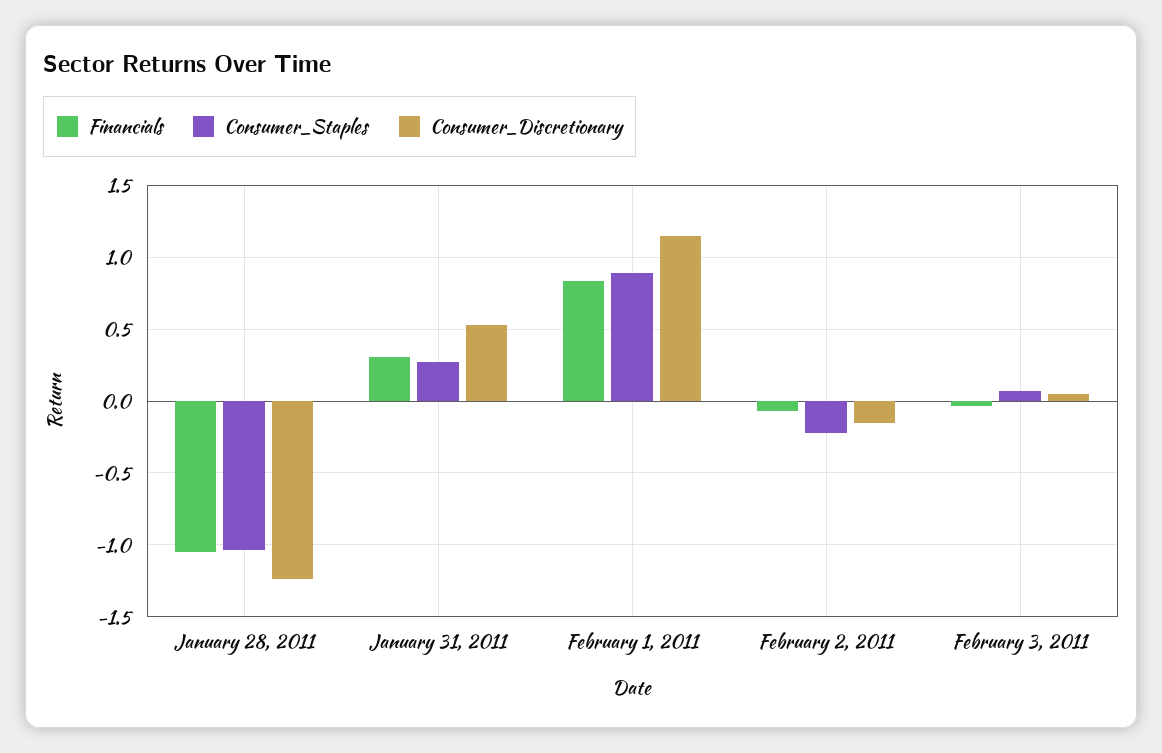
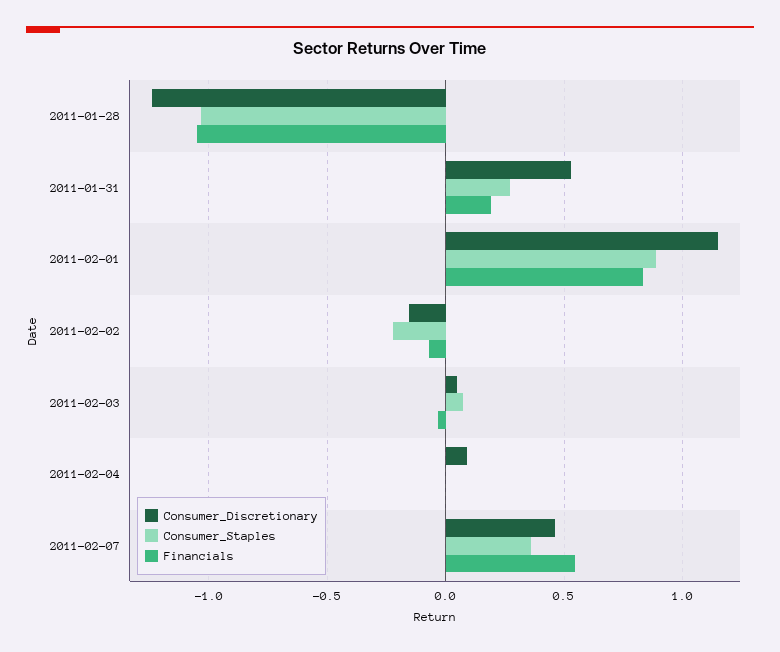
Financials, January 31, 2011: 0.3 -> 0.2
Consumer_Discretionary, 2011-02-04: none -> 0.1
Consumer_Staples, 2011-02-04: none -> 0
Financials, 2011-02-04: none -> 0
Consumer_Discretionary, 2011-02-07: none -> 0.45
Consumer_Staples, 2011-02-07: none -> 0.35
Financials, 2011-02-07: none -> 0.55

